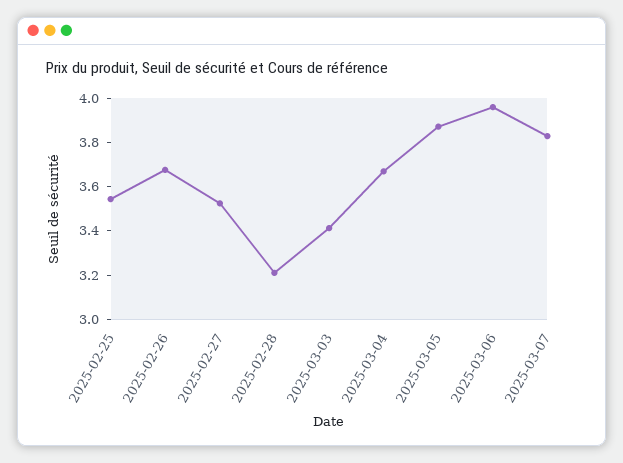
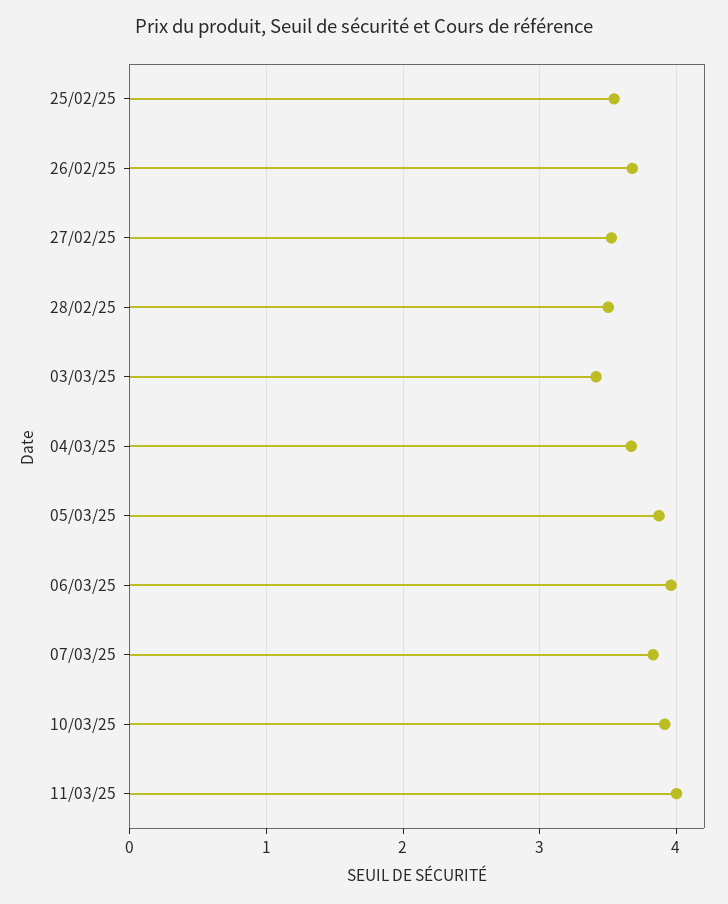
2025-02-28: 3.2 -> 3.5
10/03/25: none -> 3.9
11/03/25: none -> 4

